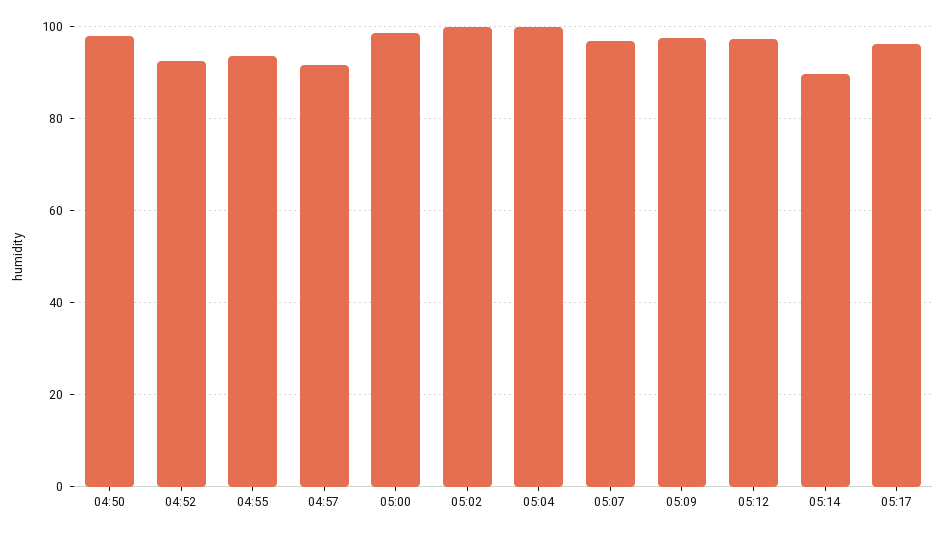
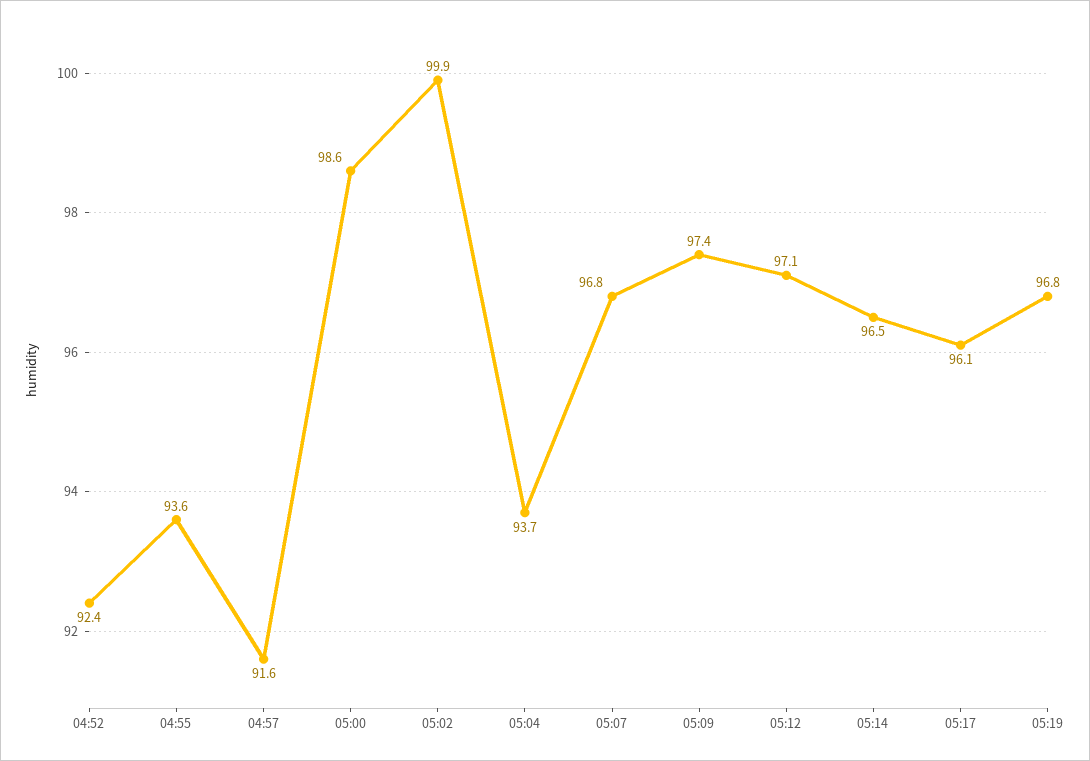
04:50: 98 -> none
05:04: 100 -> 93.7
05:14: 90 -> 96.5
05:19: none -> 96.8

